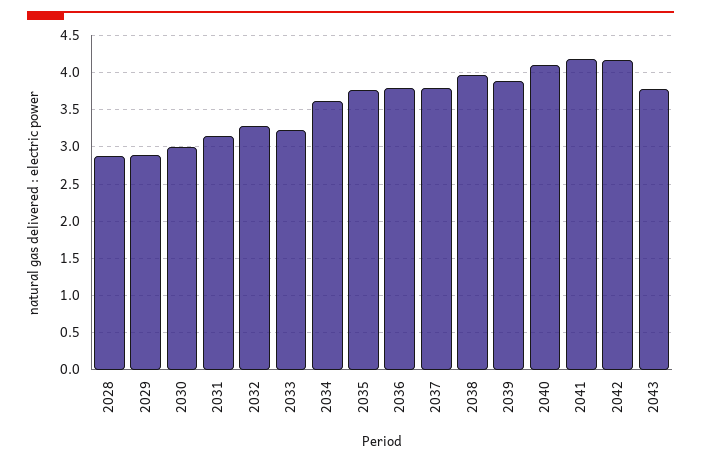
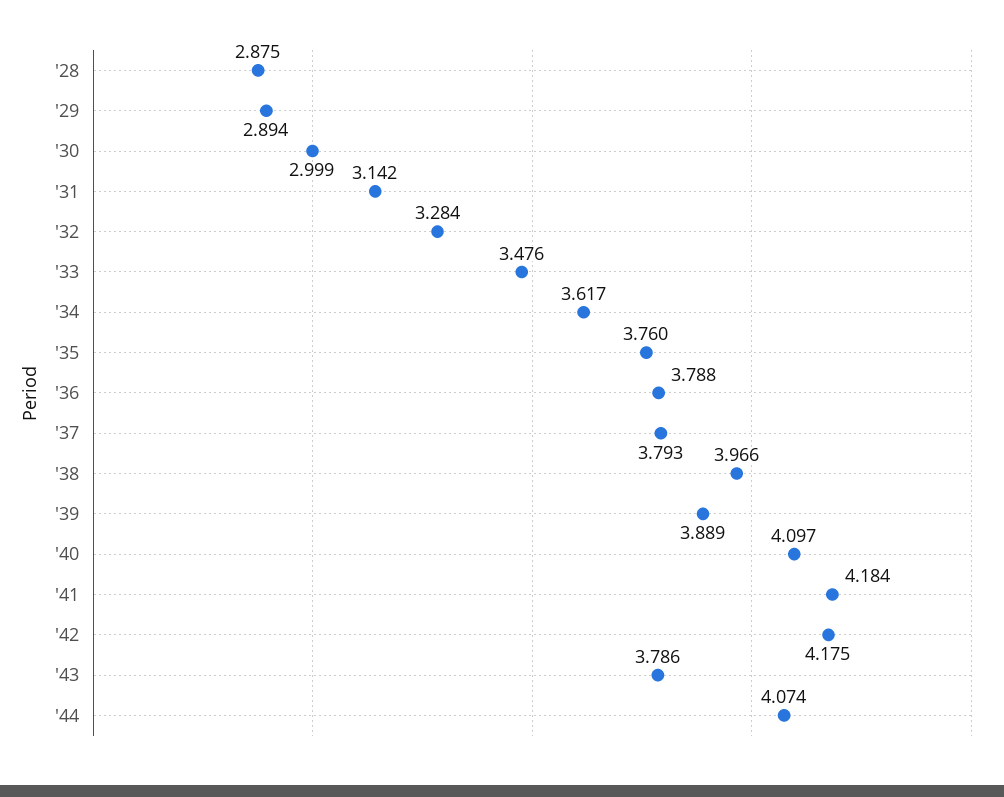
2033: 3.2 -> 3.476
'44: none -> 4.074

